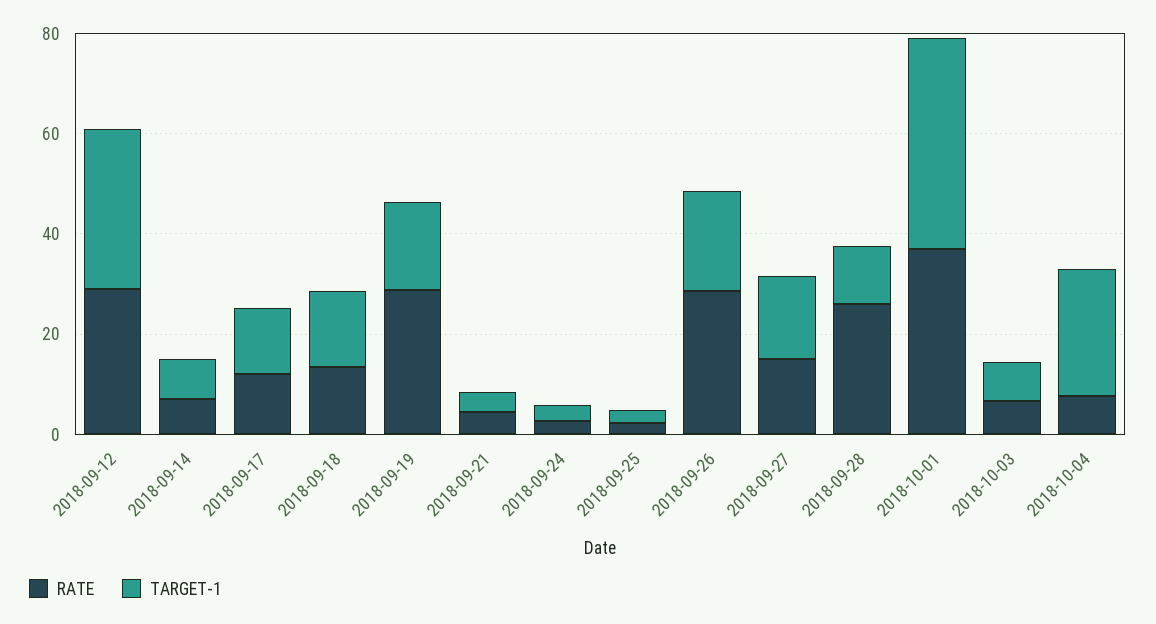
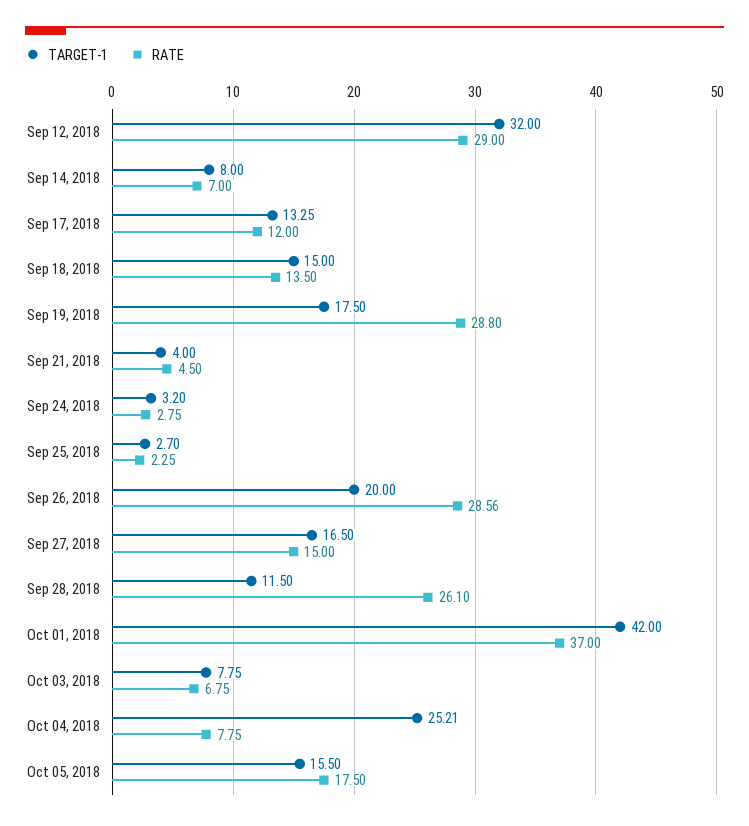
TARGET-1, Oct 05, 2018: none -> 15.5
RATE, Oct 05, 2018: none -> 17.5

